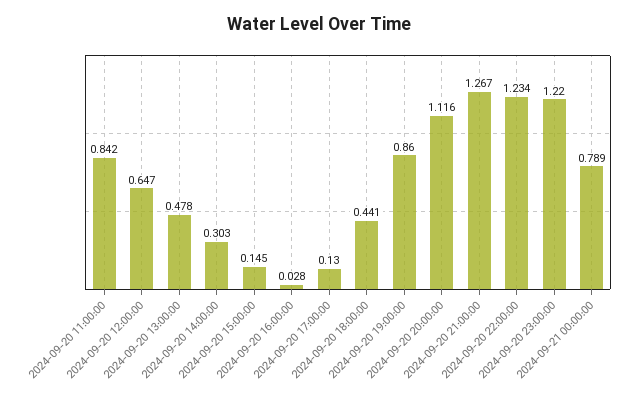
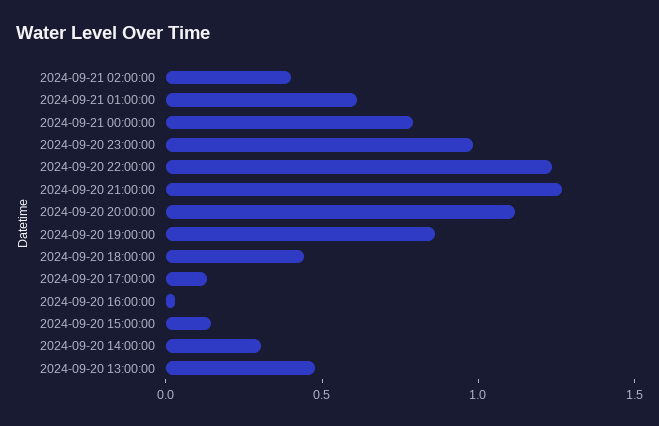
2024-09-20 11:00:00: 0.842 -> none
2024-09-20 12:00:00: 0.647 -> none
2024-09-20 23:00:00: 1.22 -> 1
2024-09-21 02:00:00: none -> 0.4
2024-09-21 01:00:00: none -> 0.6

